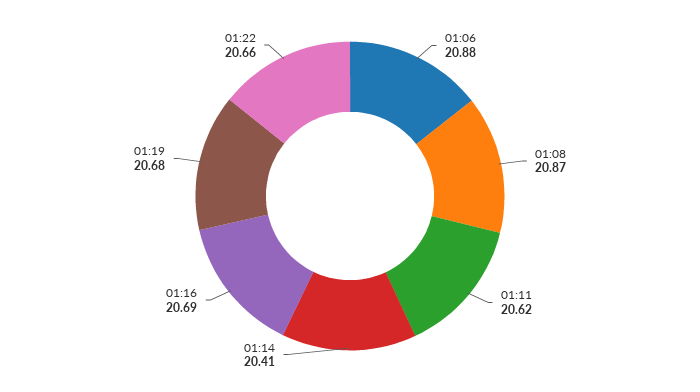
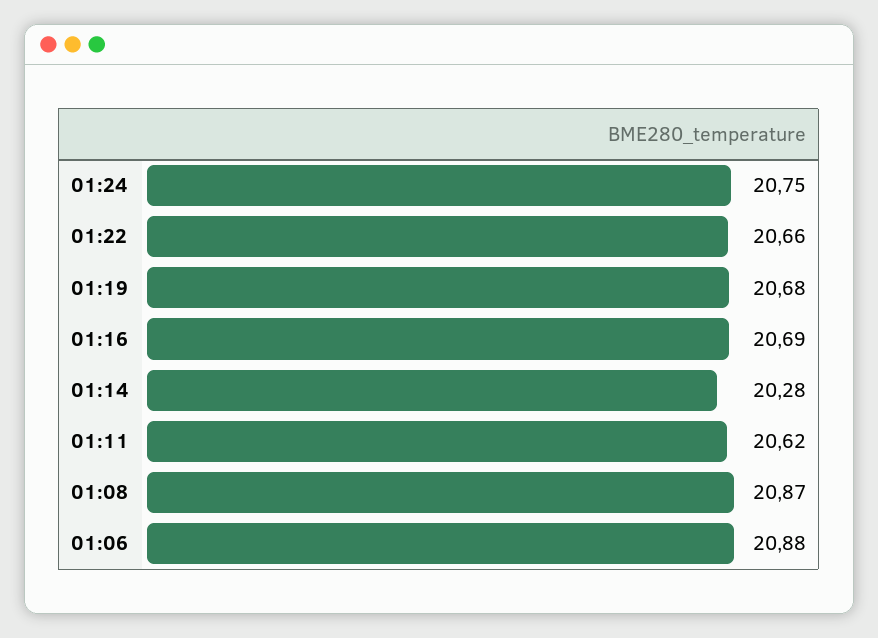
01:14: 20.41 -> 20.28
01:24: none -> 20.75

